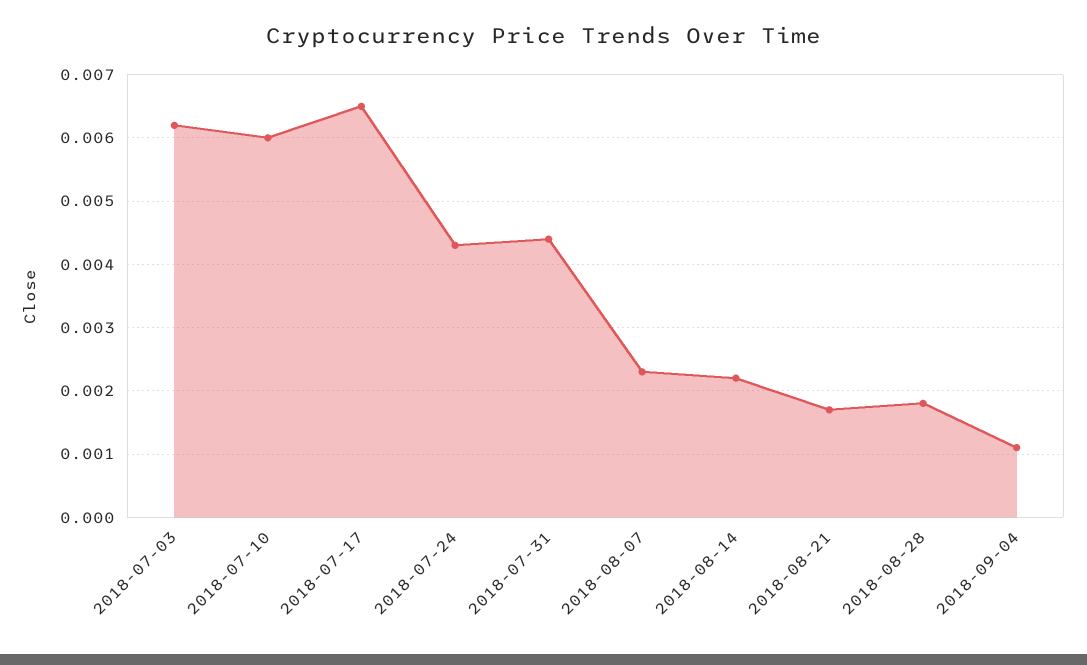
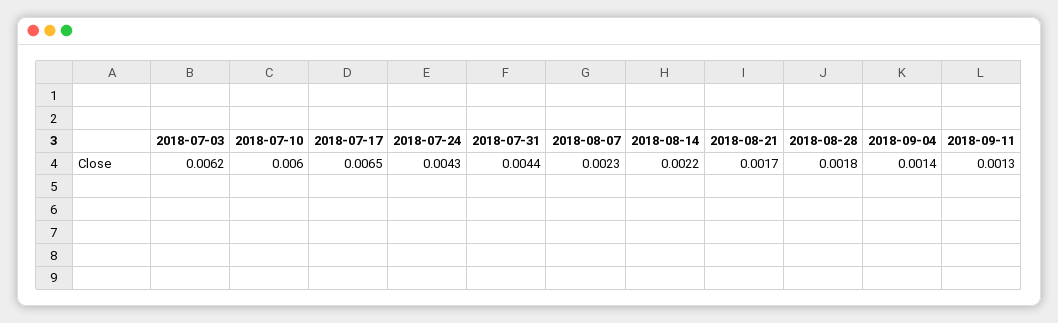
2018-09-04: 0.0011 -> 0.0014
2018-09-11: none -> 0.0013

